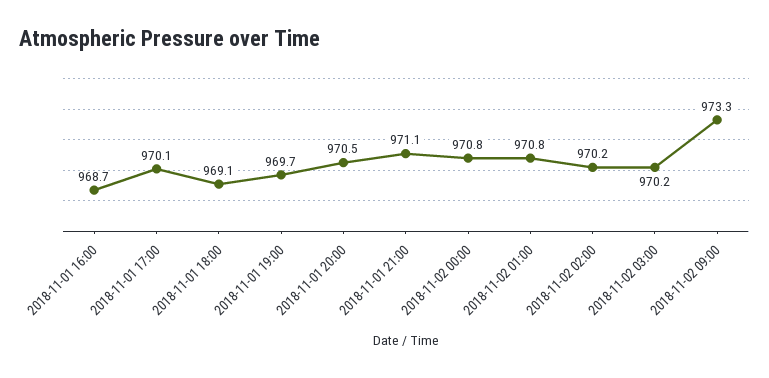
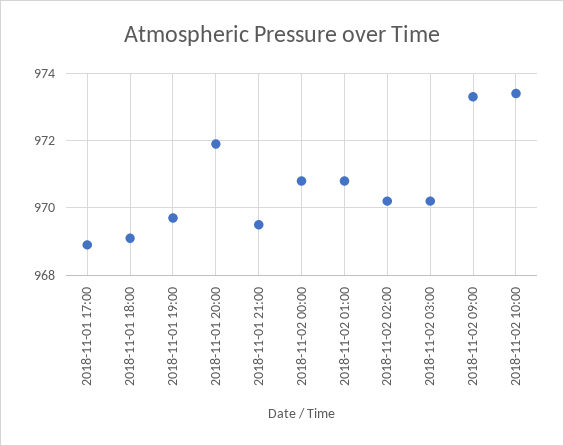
2018-11-01 16:00: 968.7 -> none
2018-11-01 17:00: 970.1 -> 969
2018-11-01 20:00: 970.5 -> 972
2018-11-01 21:00: 971.1 -> 969.5
2018-11-02 10:00: none -> 973.5

